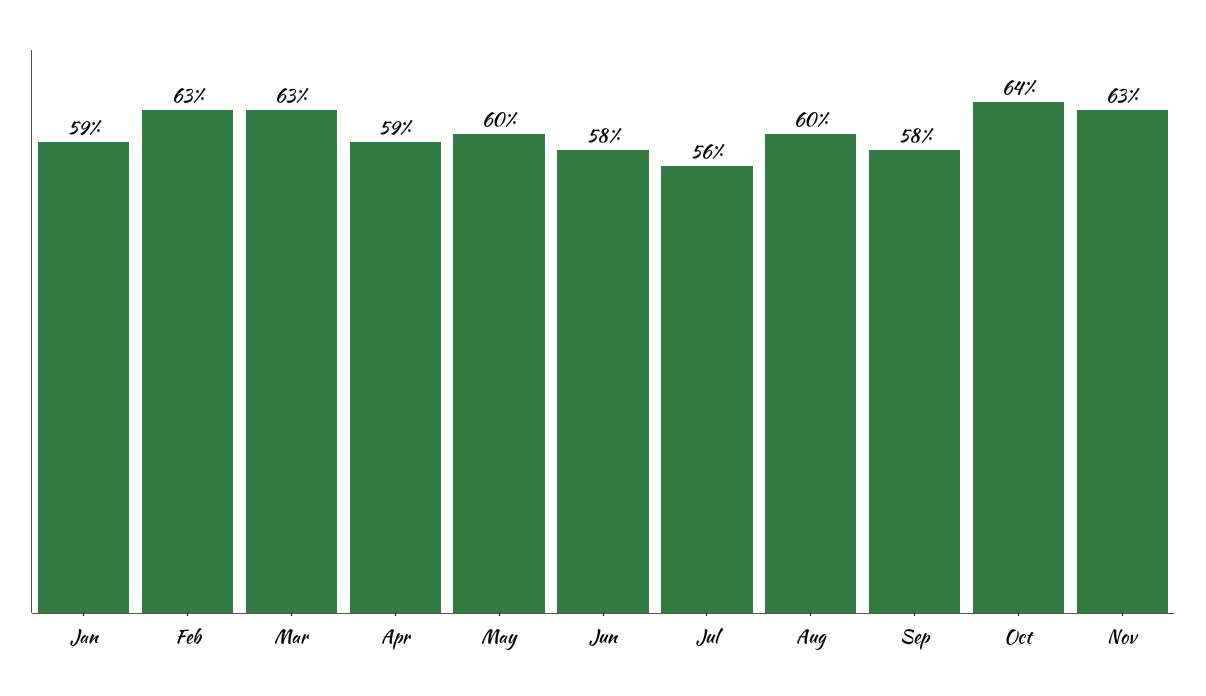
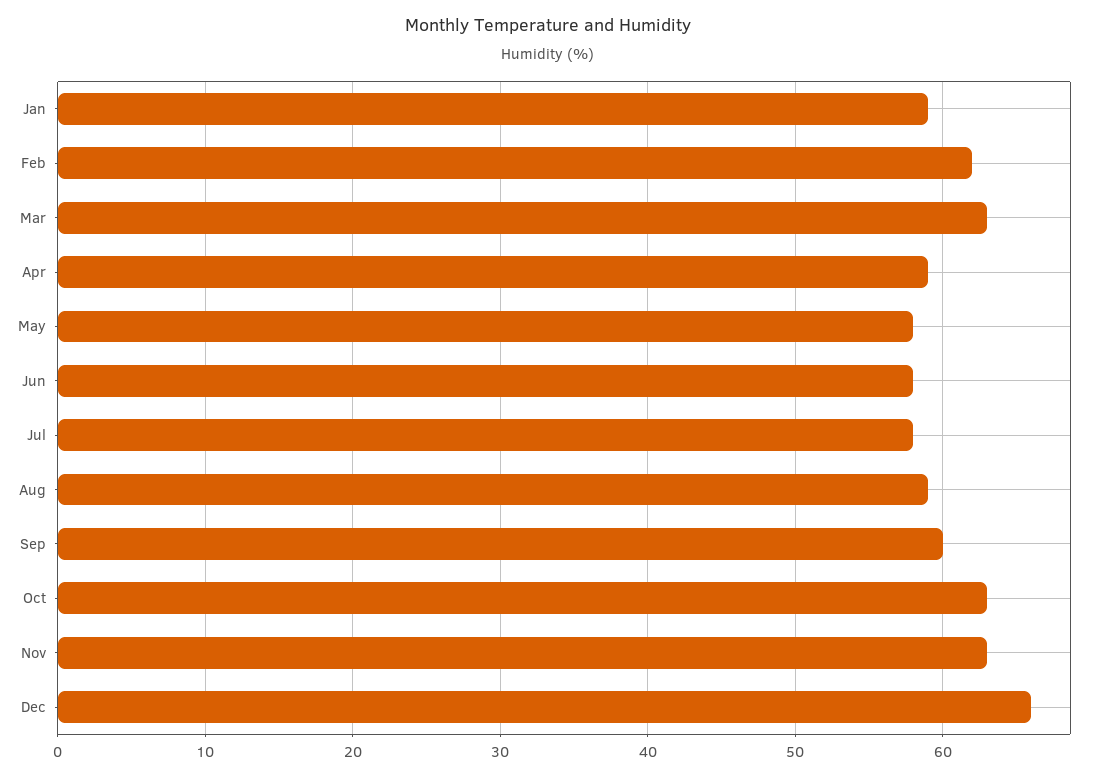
Feb: 63 -> 62
May: 60 -> 58
Jul: 56 -> 58
Aug: 60 -> 59
Sep: 58 -> 60
Oct: 64 -> 63
Dec: none -> 66

